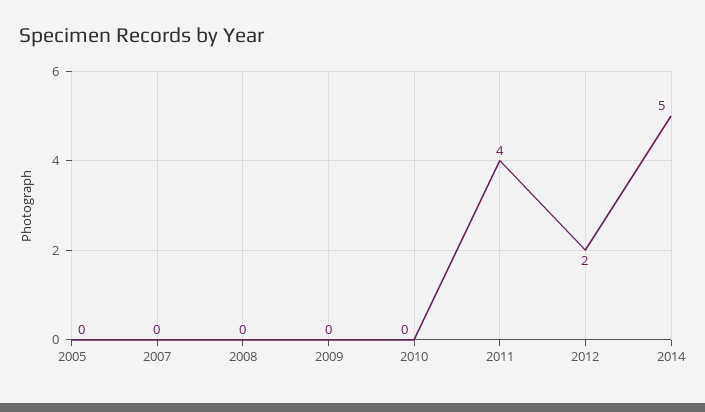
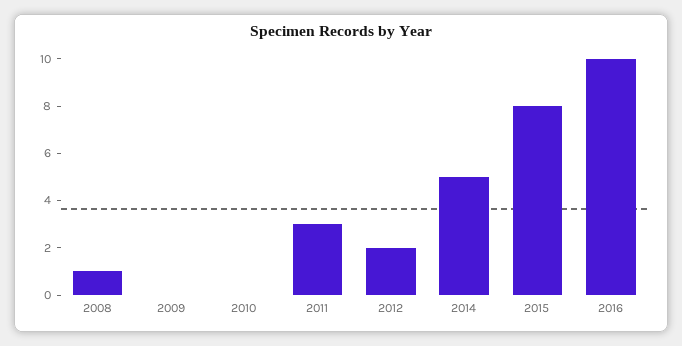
2005: 0 -> none
2007: 0 -> none
2008: 0 -> 1
2011: 4 -> 3
2015: none -> 8
2016: none -> 10

